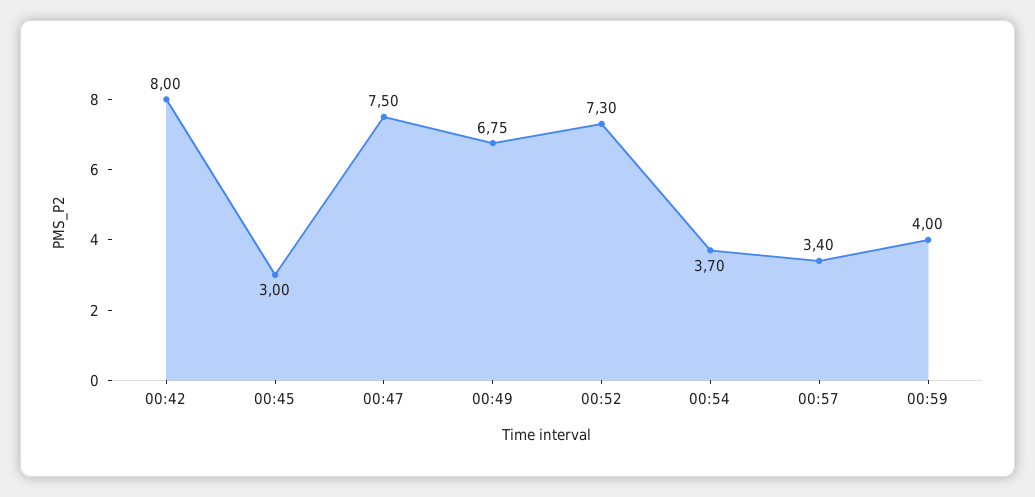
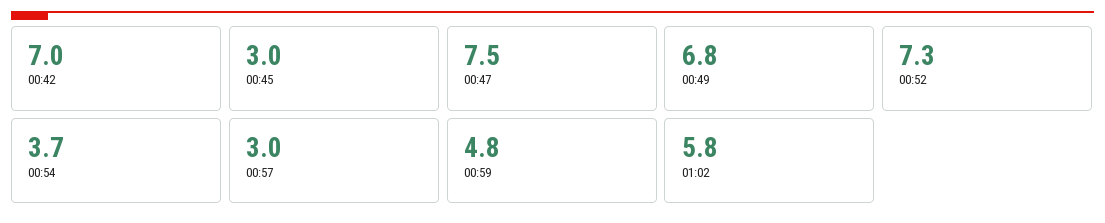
00:42: 8 -> 7
00:57: 3.4 -> 3
00:59: 4 -> 4.8
01:02: none -> 5.8

